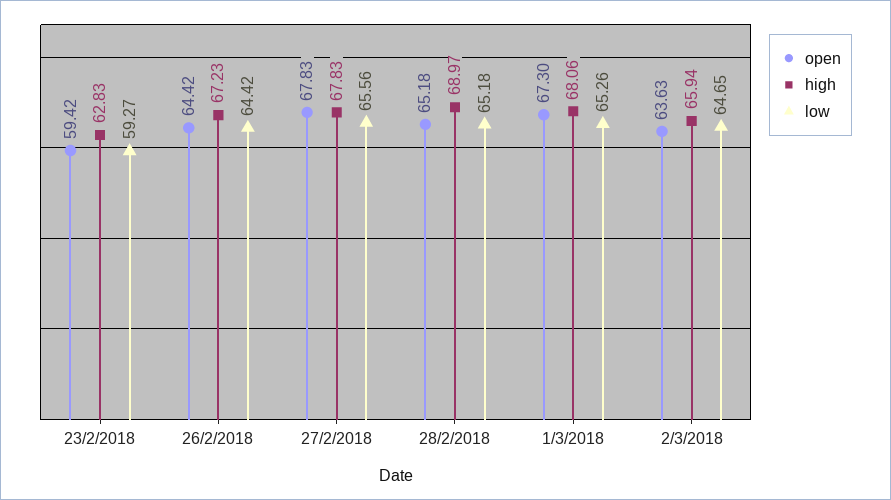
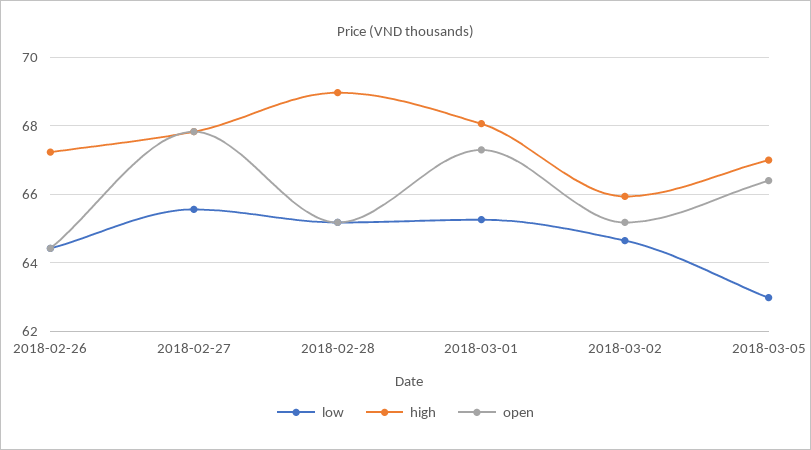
open, 23/2/2018: 59.42 -> none
high, 23/2/2018: 62.83 -> none
low, 23/2/2018: 59.27 -> none
open, 2/3/2018: 63.63 -> 65.2
low, 2018-03-05: none -> 63
high, 2018-03-05: none -> 67
open, 2018-03-05: none -> 66.4

